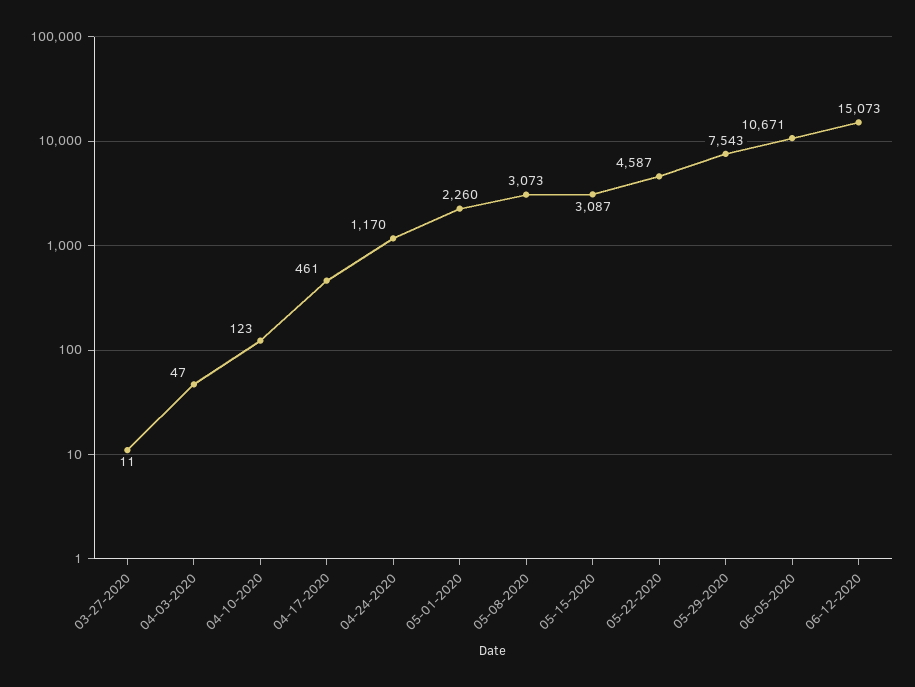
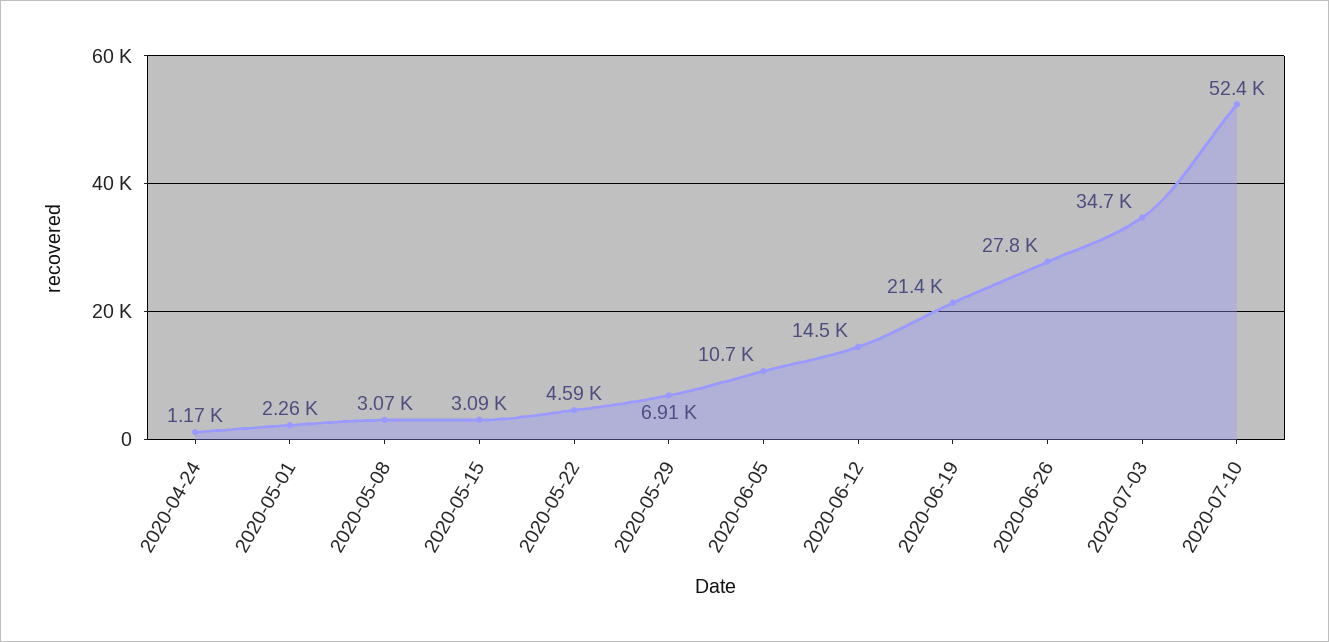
03-27-2020: 11 -> none
04-03-2020: 47 -> none
04-10-2020: 123 -> none
04-17-2020: 461 -> none
05-29-2020: 7543 -> 6910
06-12-2020: 15073 -> 14500
2020-06-19: none -> 21400
2020-06-26: none -> 27800
2020-07-03: none -> 34700
2020-07-10: none -> 52400

